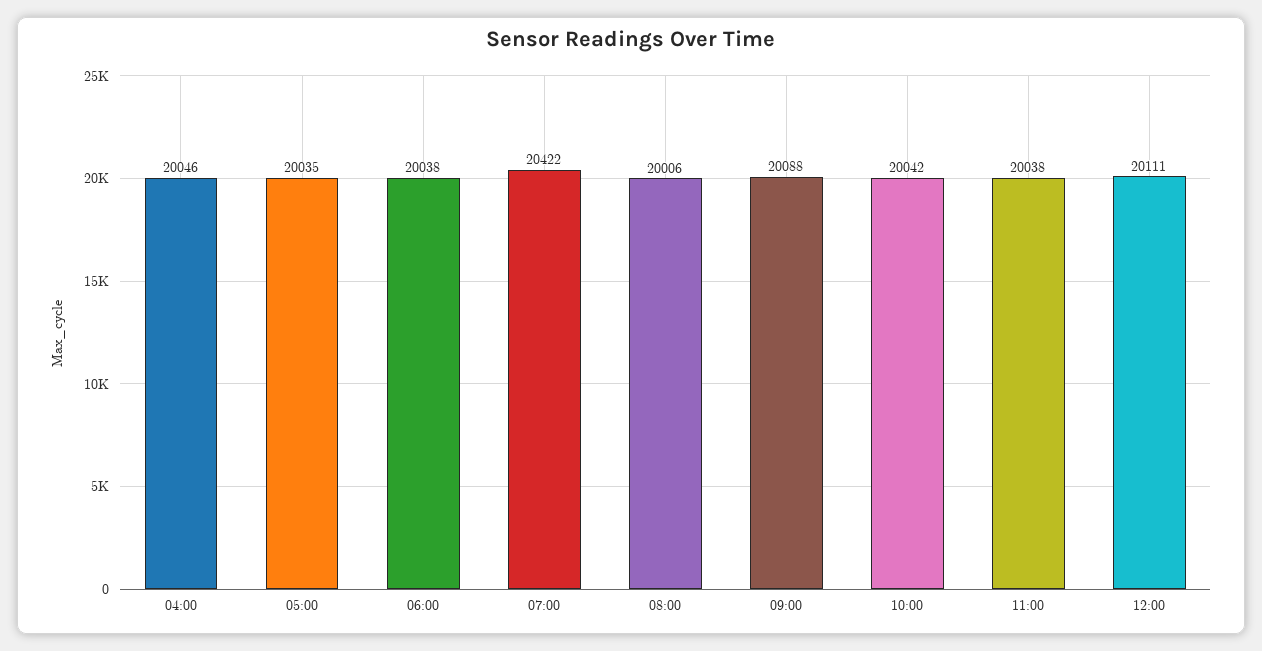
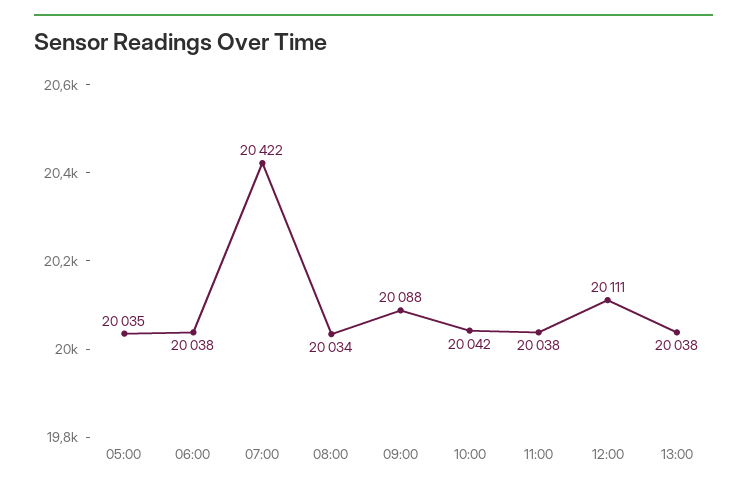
04:00: 20046 -> none
08:00: 20006 -> 20034
13:00: none -> 20038

